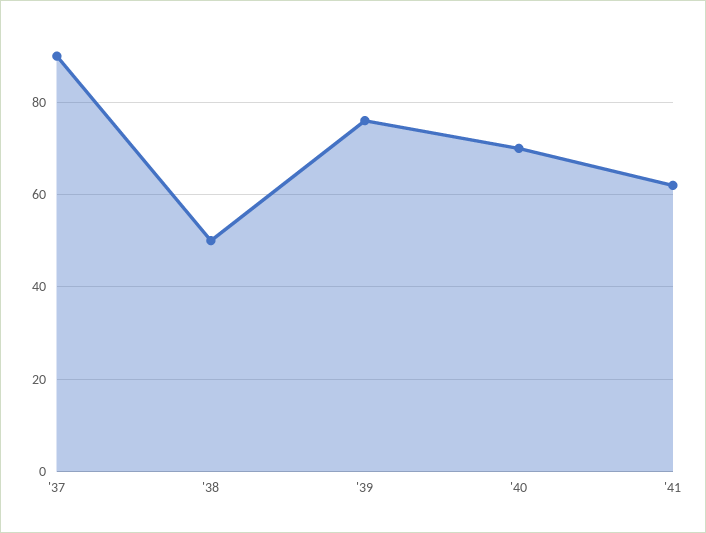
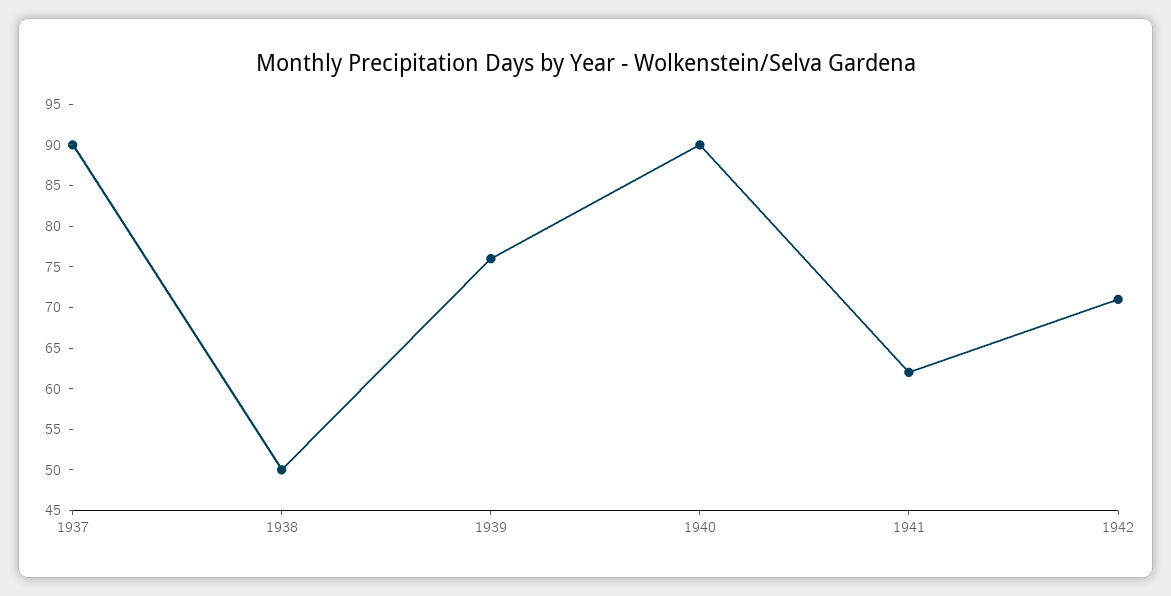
'40: 70 -> 90
1942: none -> 71

